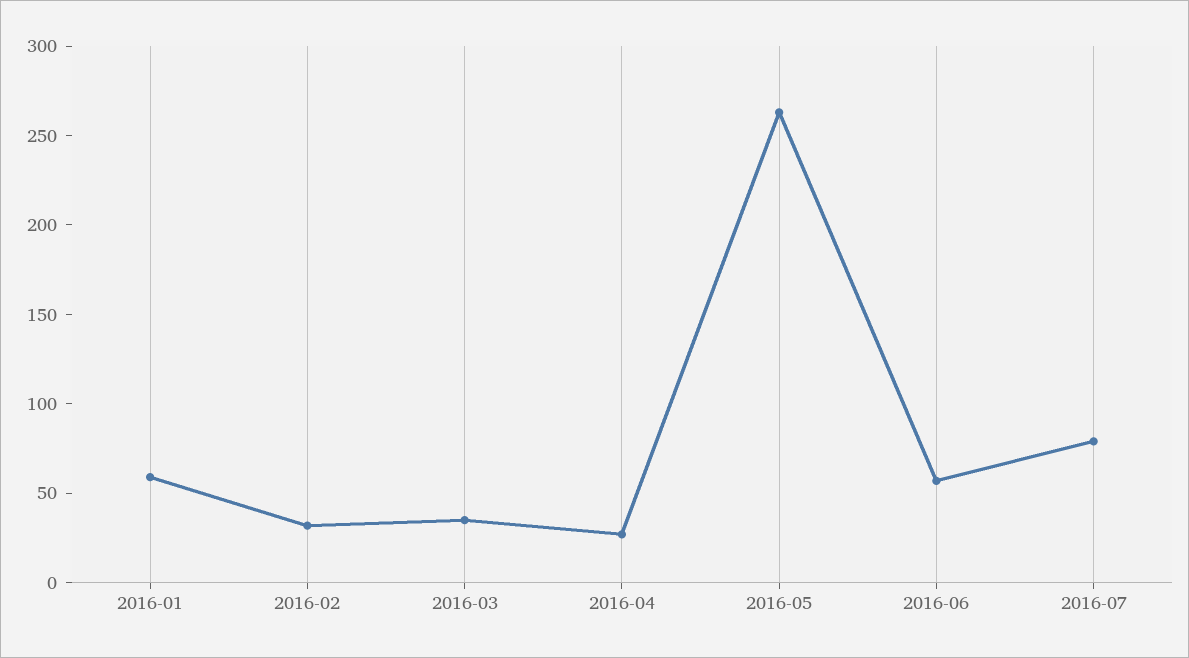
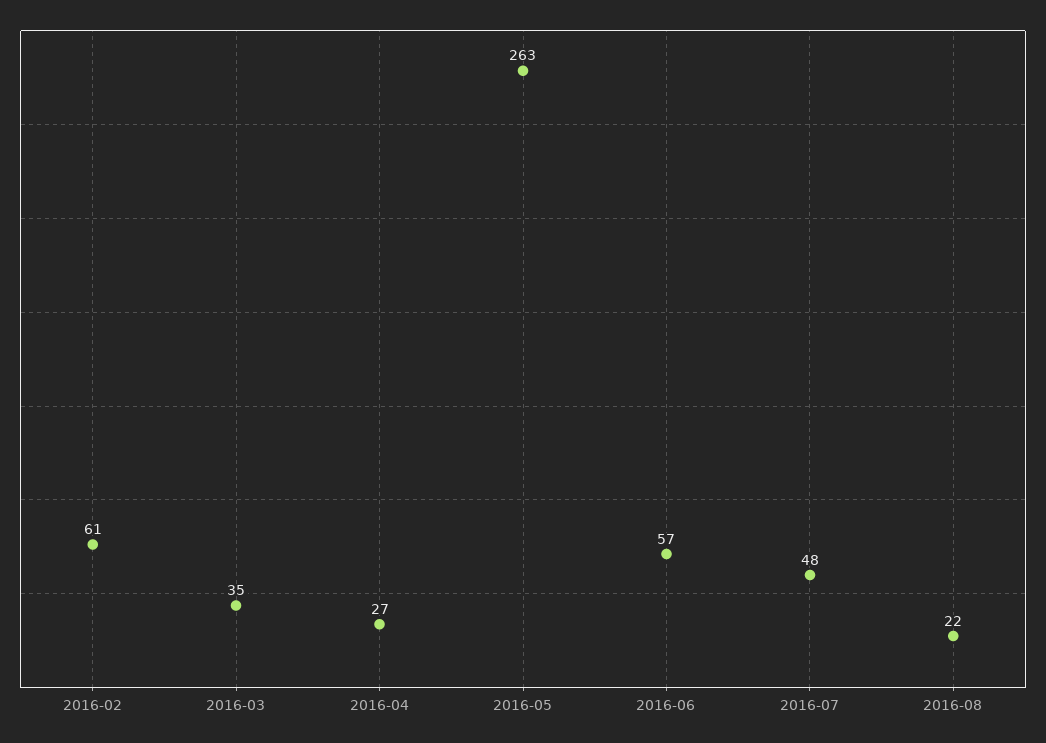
2016-01: 60 -> none
2016-02: 30 -> 61
2016-07: 80 -> 48
2016-08: none -> 22

